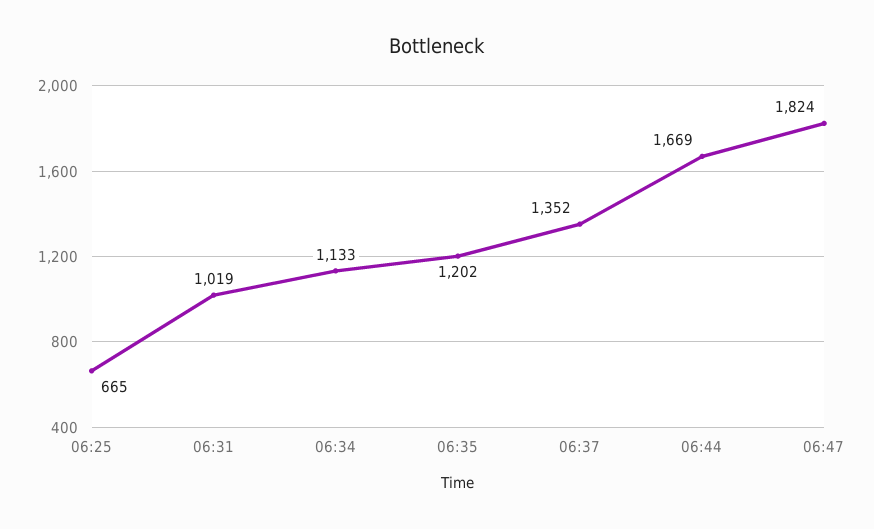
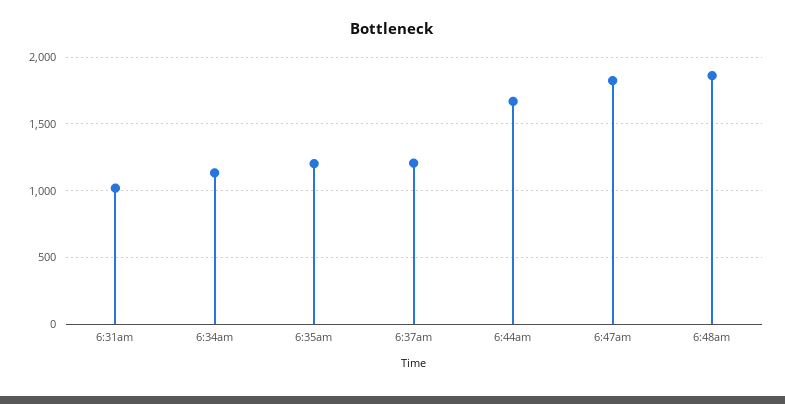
06:25: 665 -> none
06:37: 1352 -> 1200
6:48am: none -> 1850

